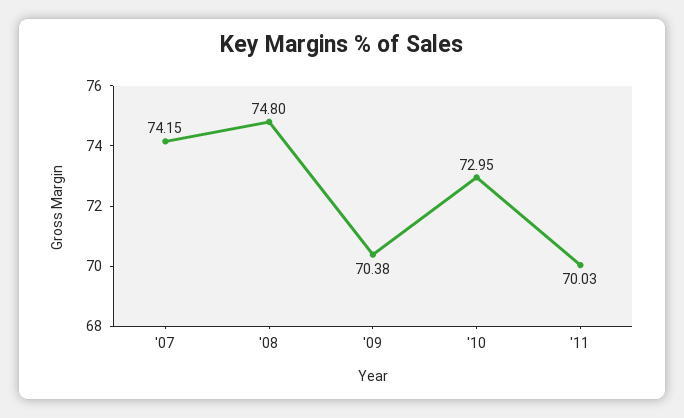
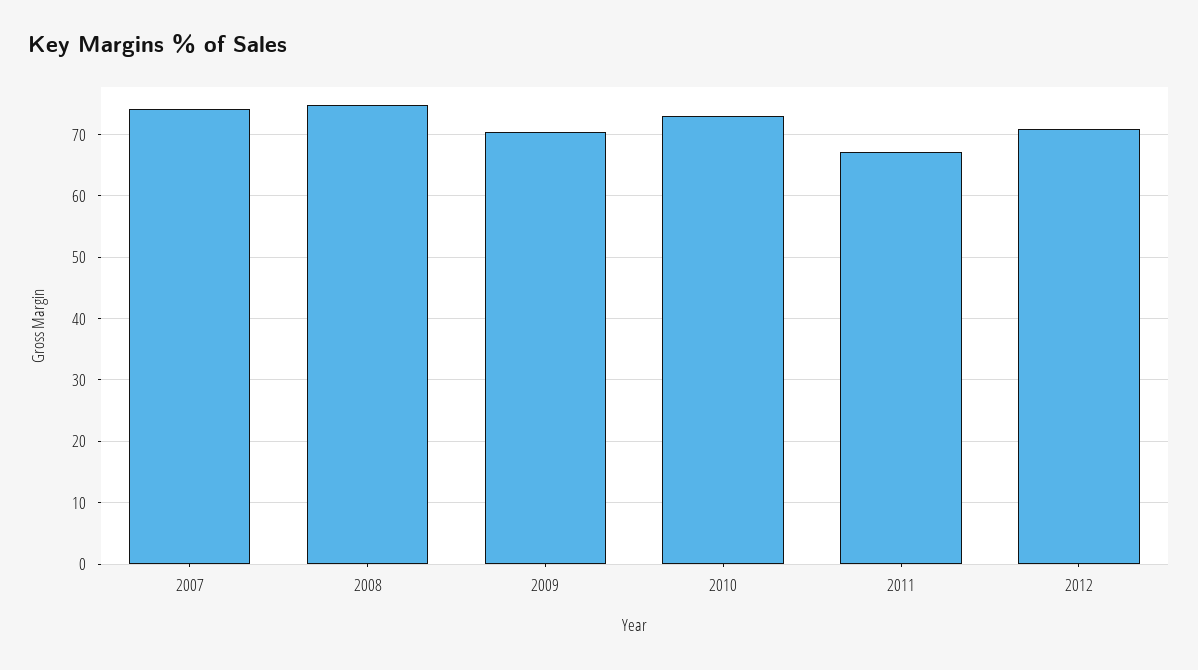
'11: 70.03 -> 67
2012: none -> 71

